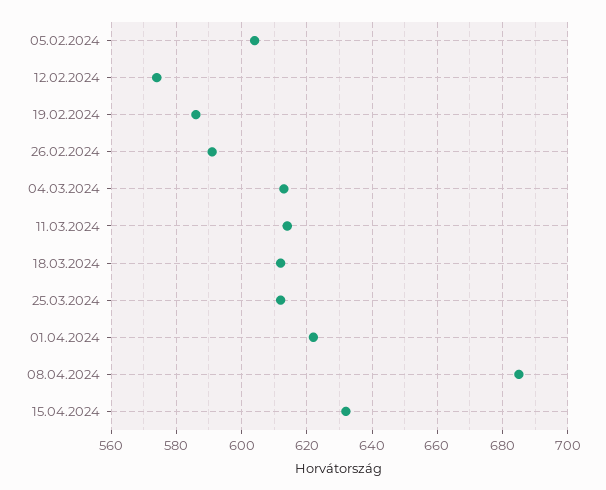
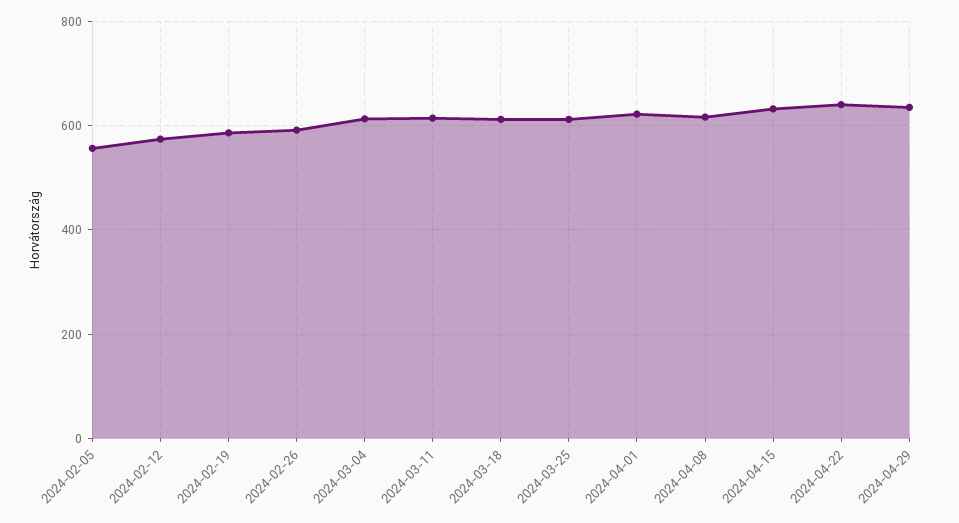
05.02.2024: 605 -> 560
08.04.2024: 685 -> 620
2024-04-22: none -> 640
2024-04-29: none -> 640

